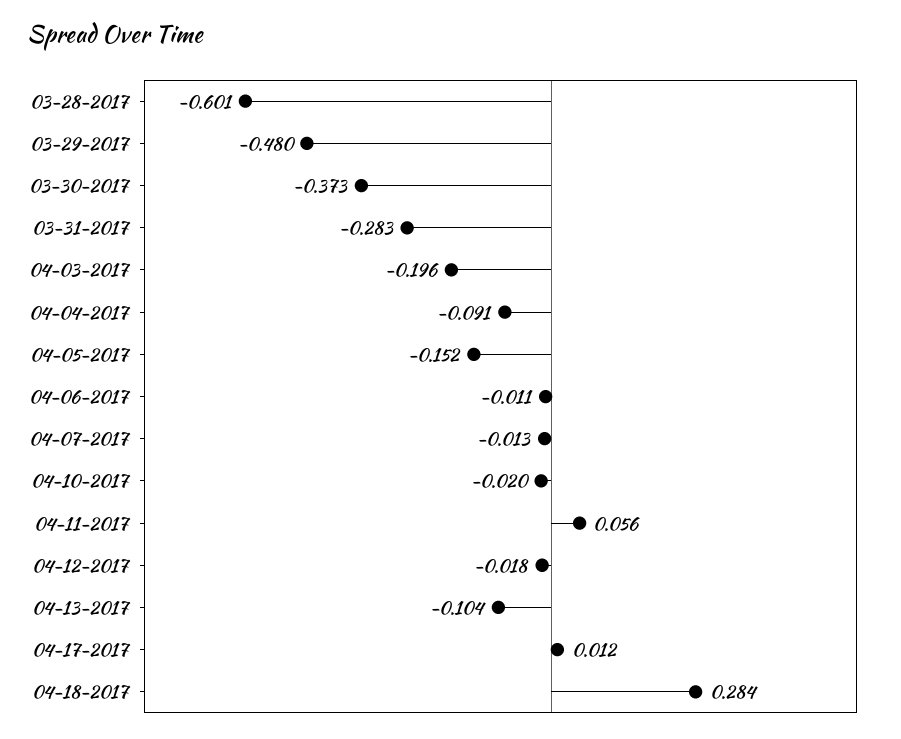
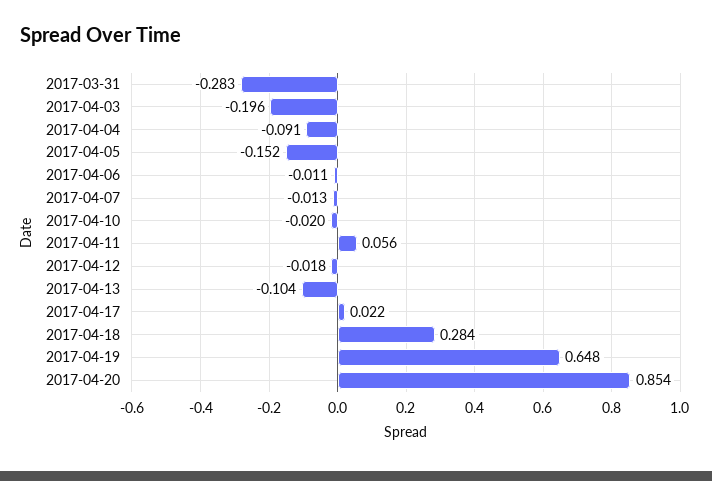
03-28-2017: -0.601 -> none
03-29-2017: -0.48 -> none
03-30-2017: -0.373 -> none
04-17-2017: 0.012 -> 0.022
2017-04-19: none -> 0.648
2017-04-20: none -> 0.854

